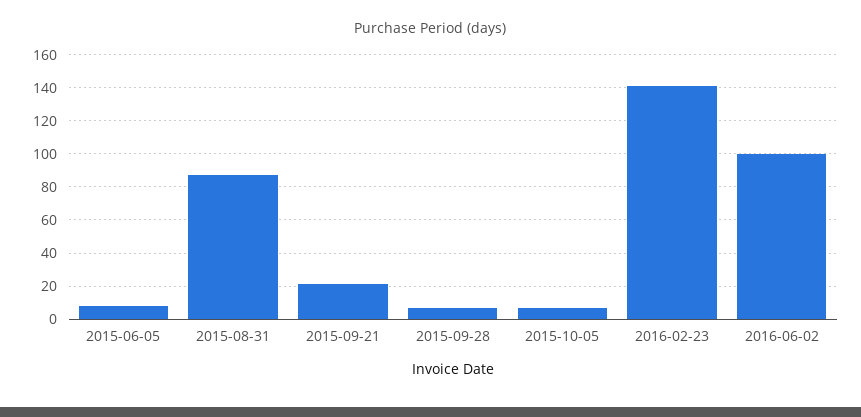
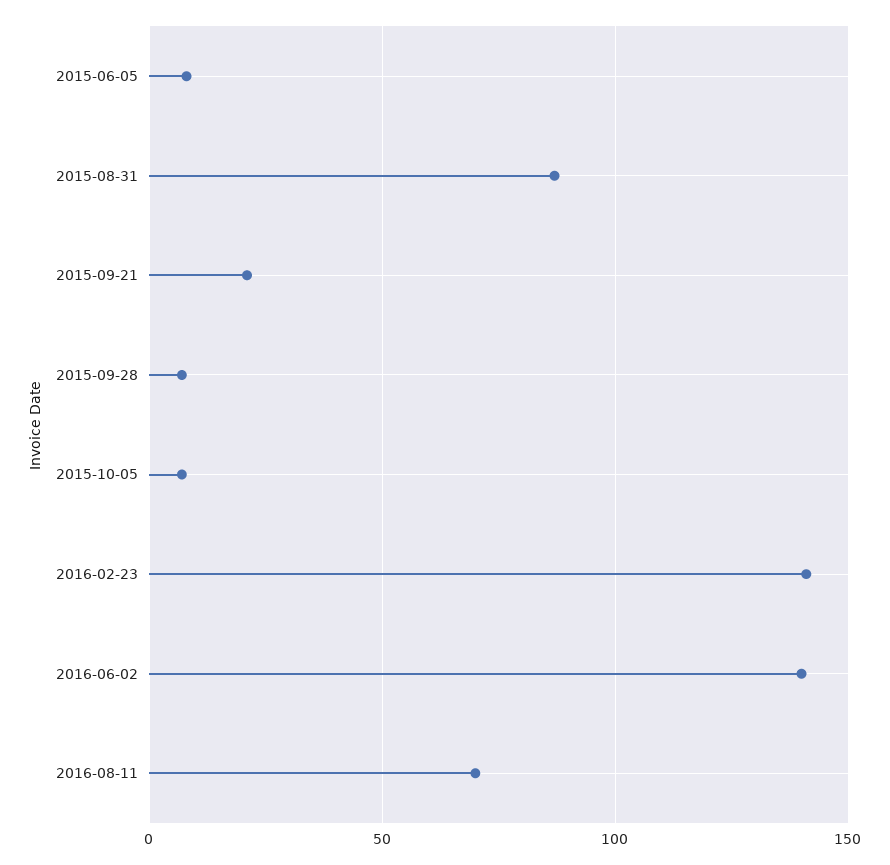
2016-06-02: 100 -> 140
2016-08-11: none -> 70

